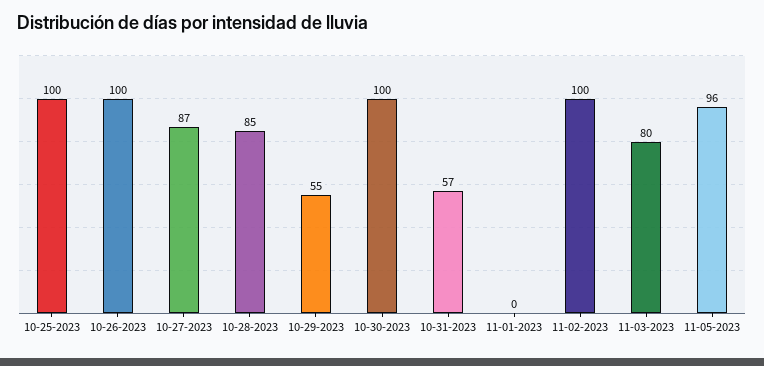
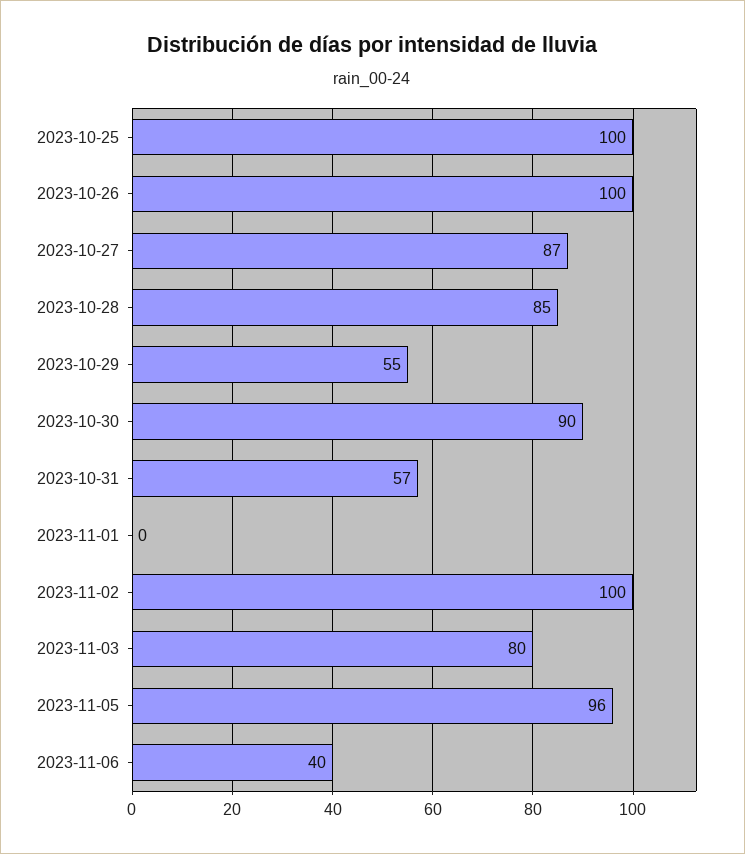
10-30-2023: 100 -> 90
2023-11-06: none -> 40

